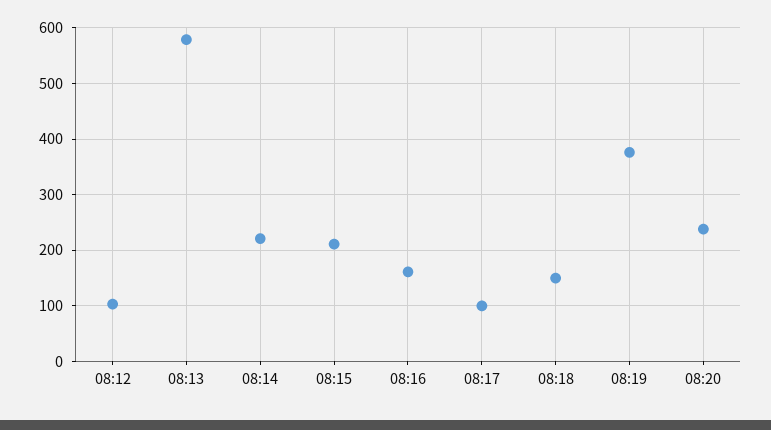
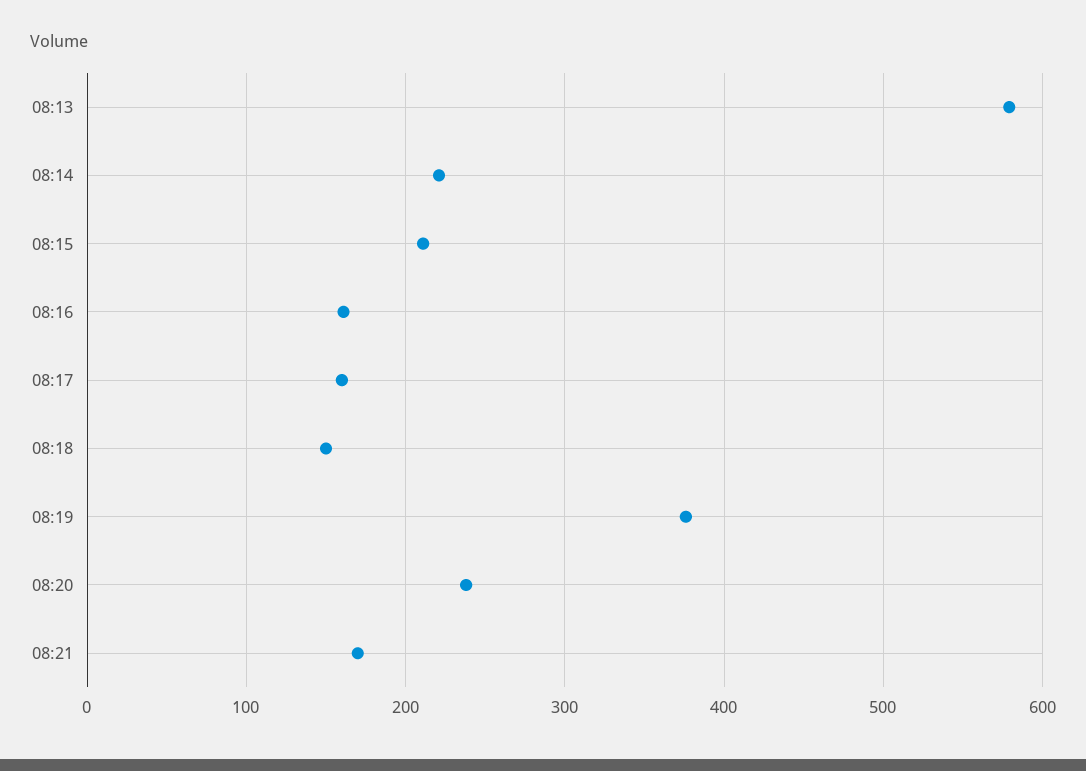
08:12: 100 -> none
08:17: 100 -> 160
08:21: none -> 170

